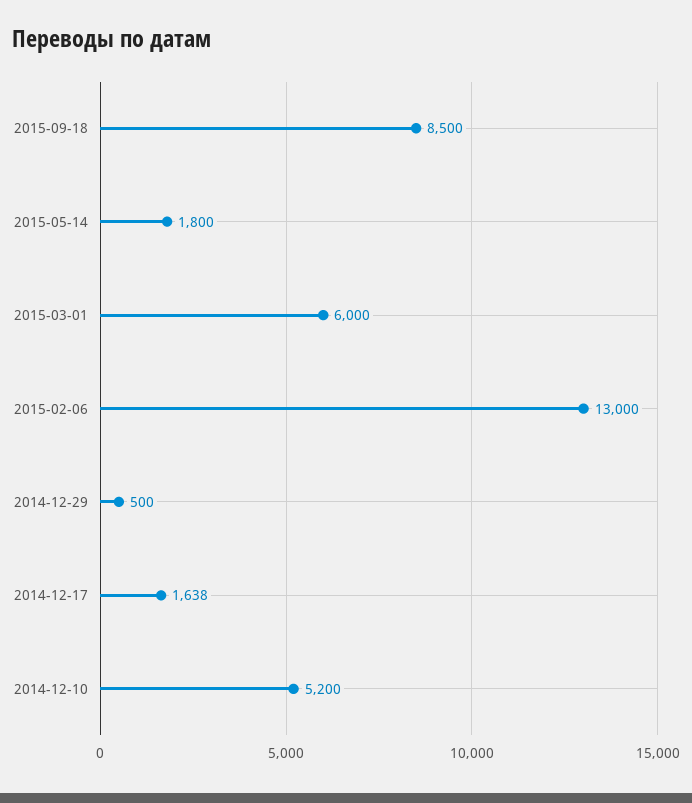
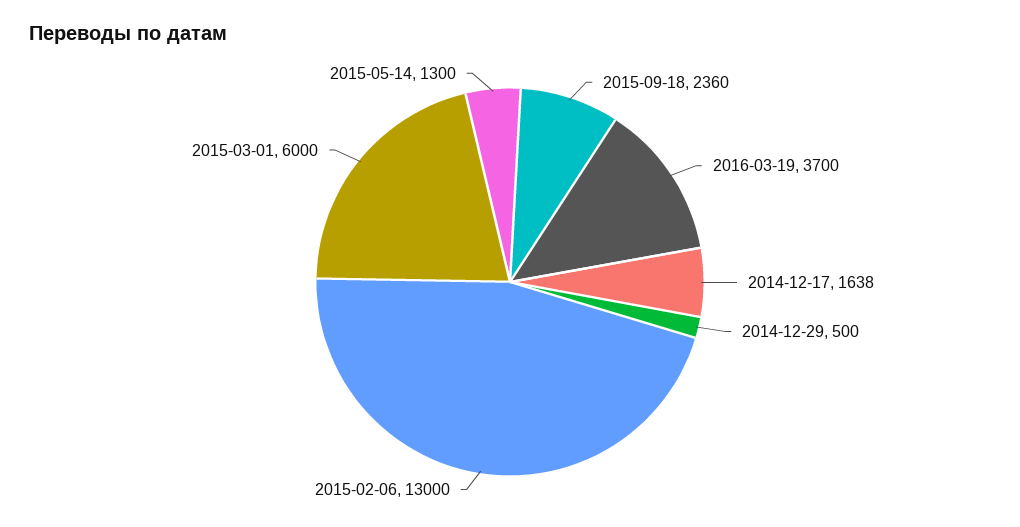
2015-09-18: 8500 -> 2360
2015-05-14: 1800 -> 1300
2014-12-10: 5200 -> none
2016-03-19: none -> 3700

